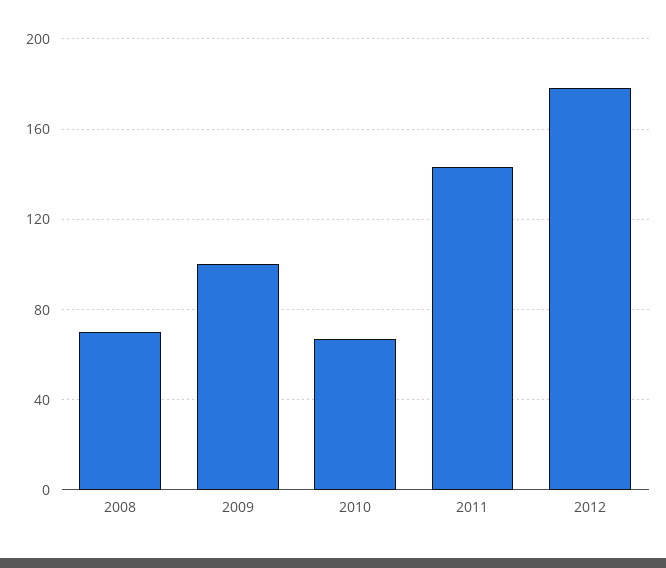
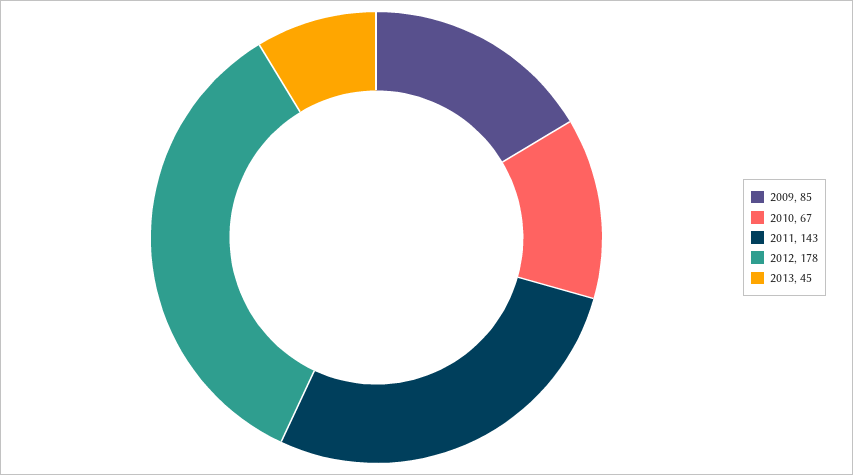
2008: 70 -> none
2009: 100 -> 85
2013: none -> 45

